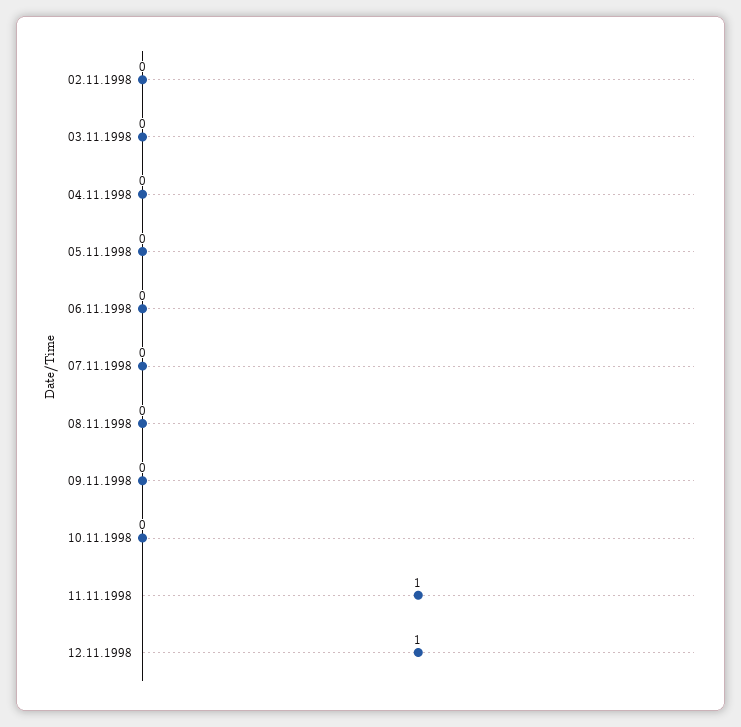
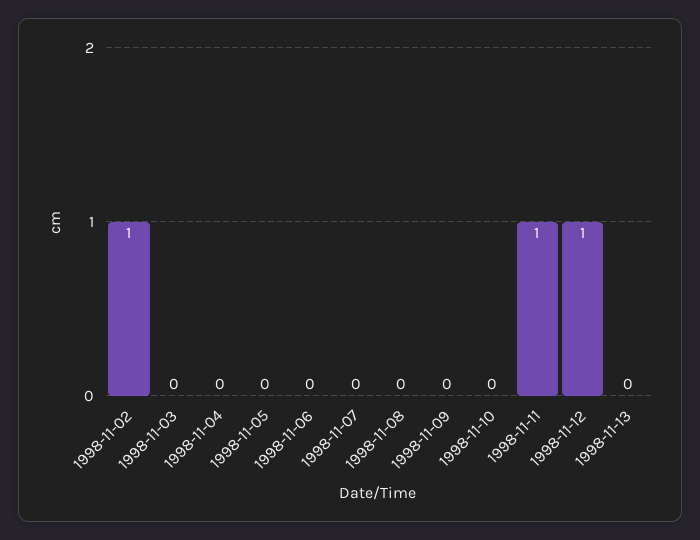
02.11.1998: 0 -> 1
1998-11-13: none -> 0

